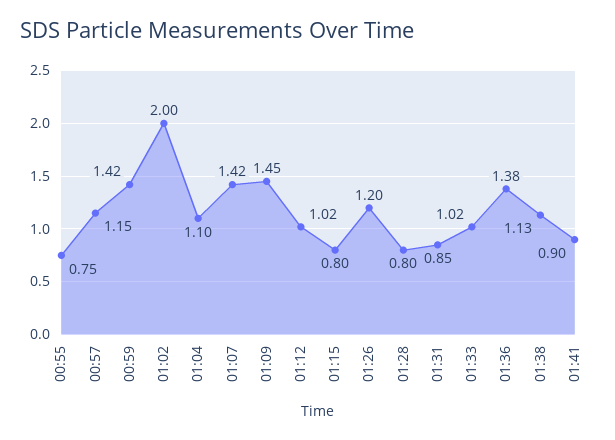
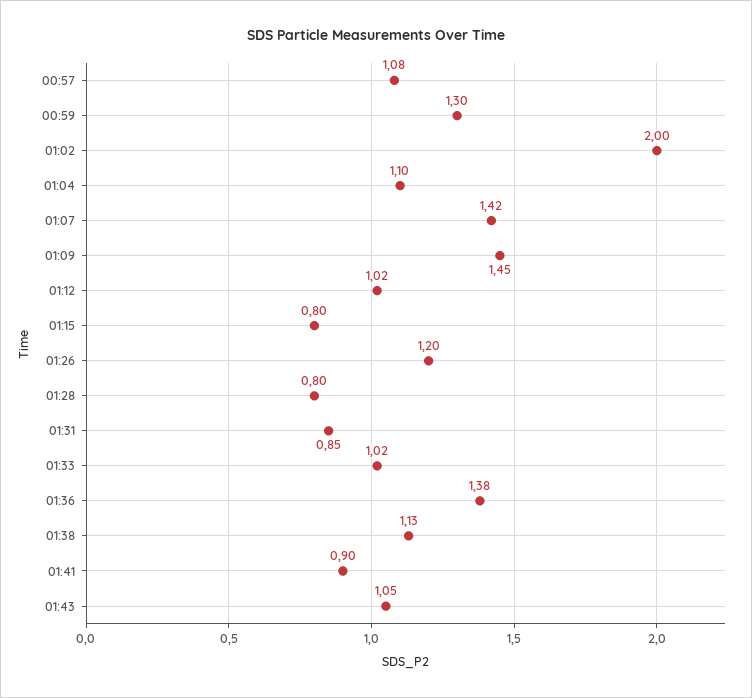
00:55: 0.75 -> none
00:57: 1.15 -> 1.08
00:59: 1.42 -> 1.3
01:43: none -> 1.05

